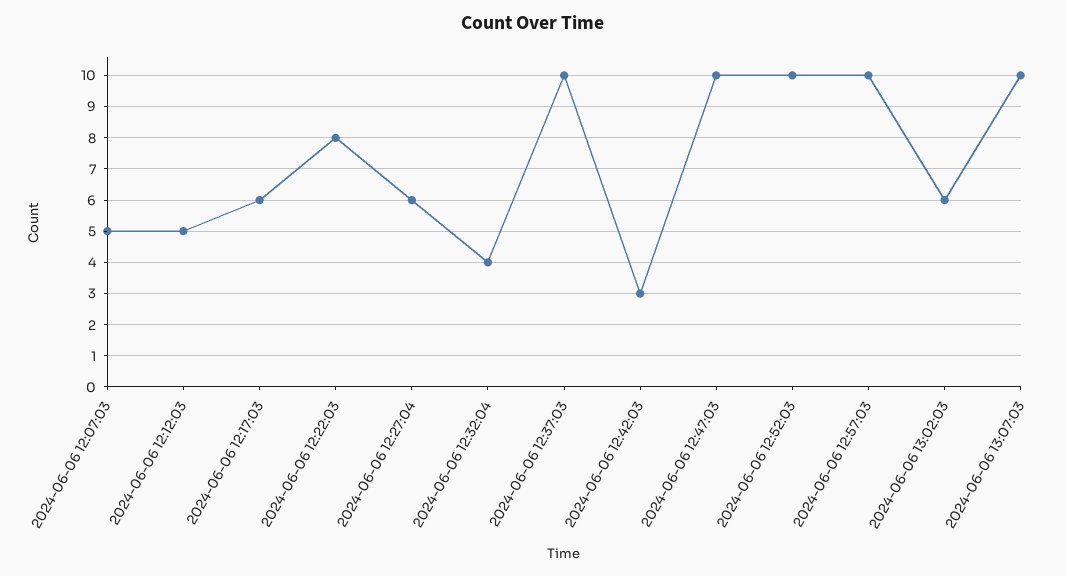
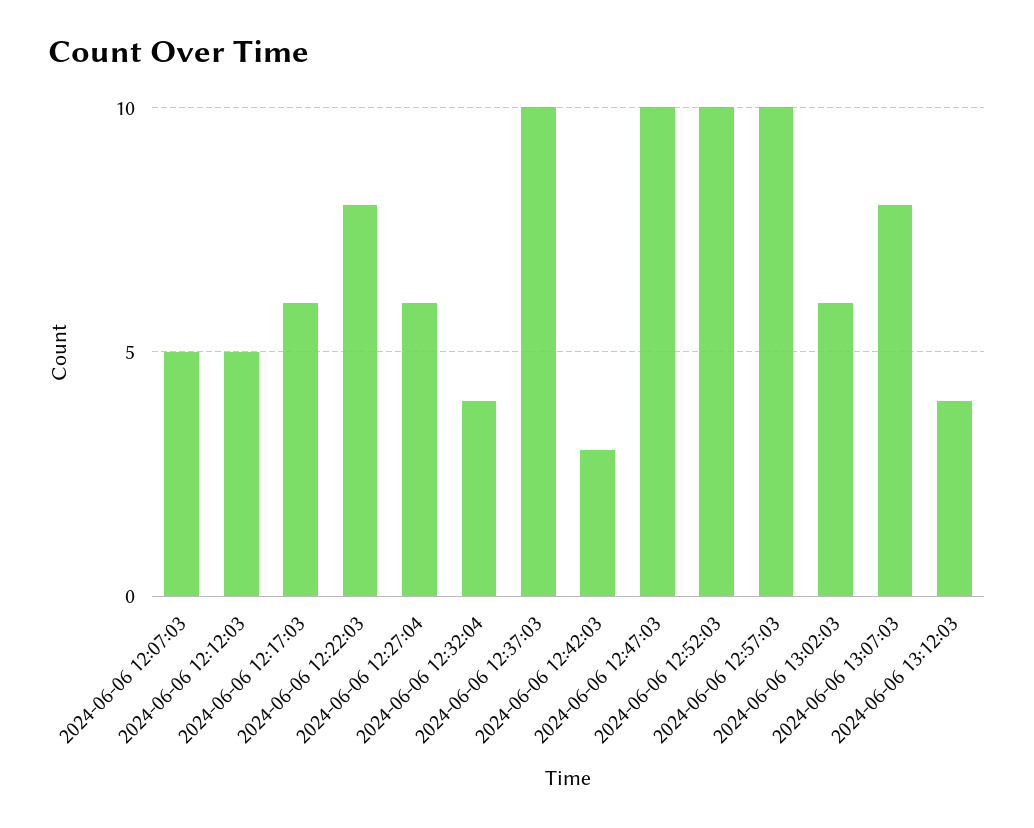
2024-06-06 13:07:03: 10 -> 8
2024-06-06 13:12:03: none -> 4

